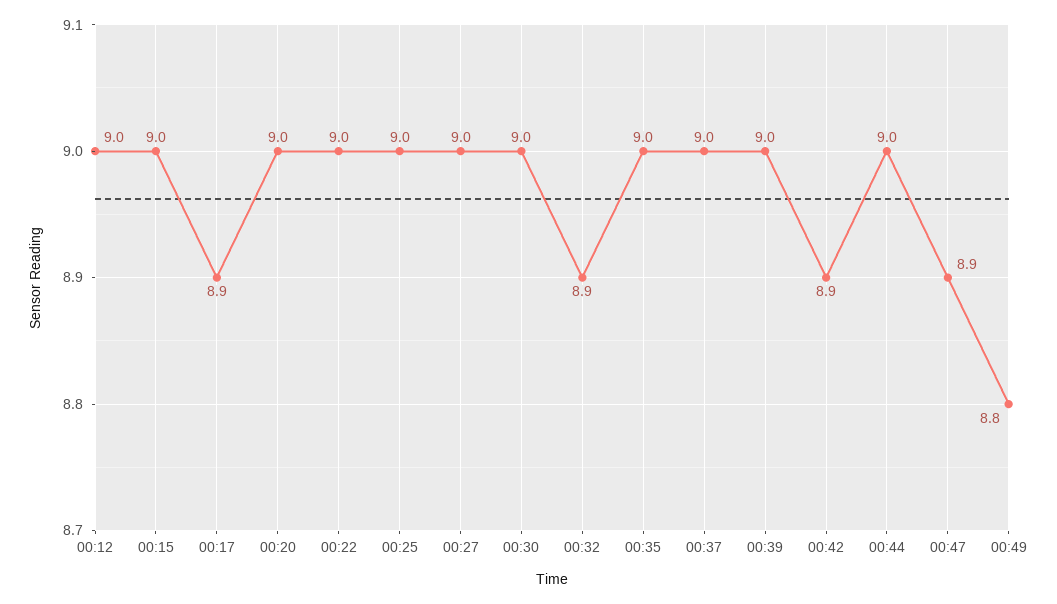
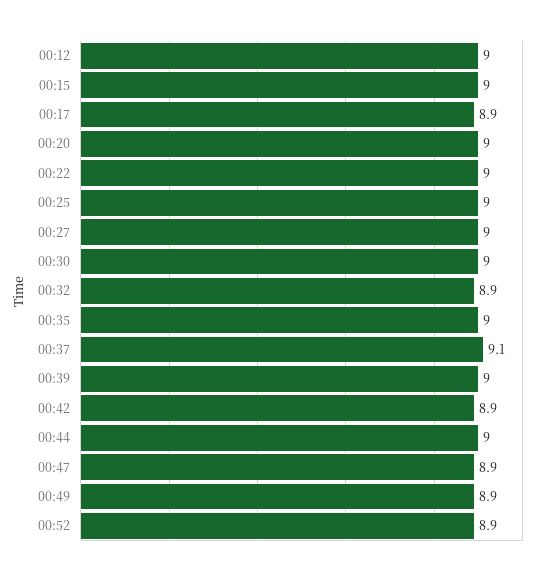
00:37: 9 -> 9.1
00:49: 8.8 -> 8.9
00:52: none -> 8.9

